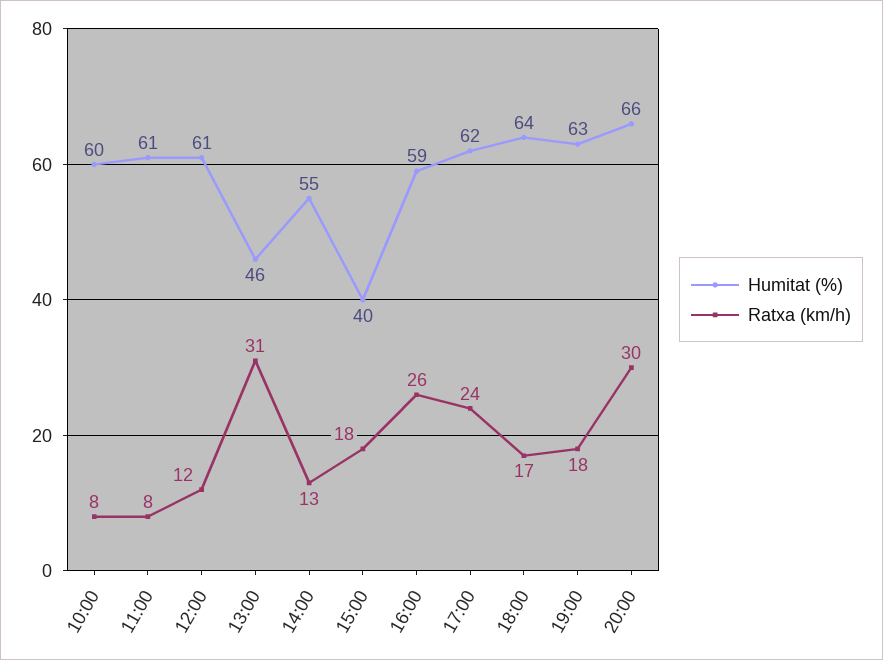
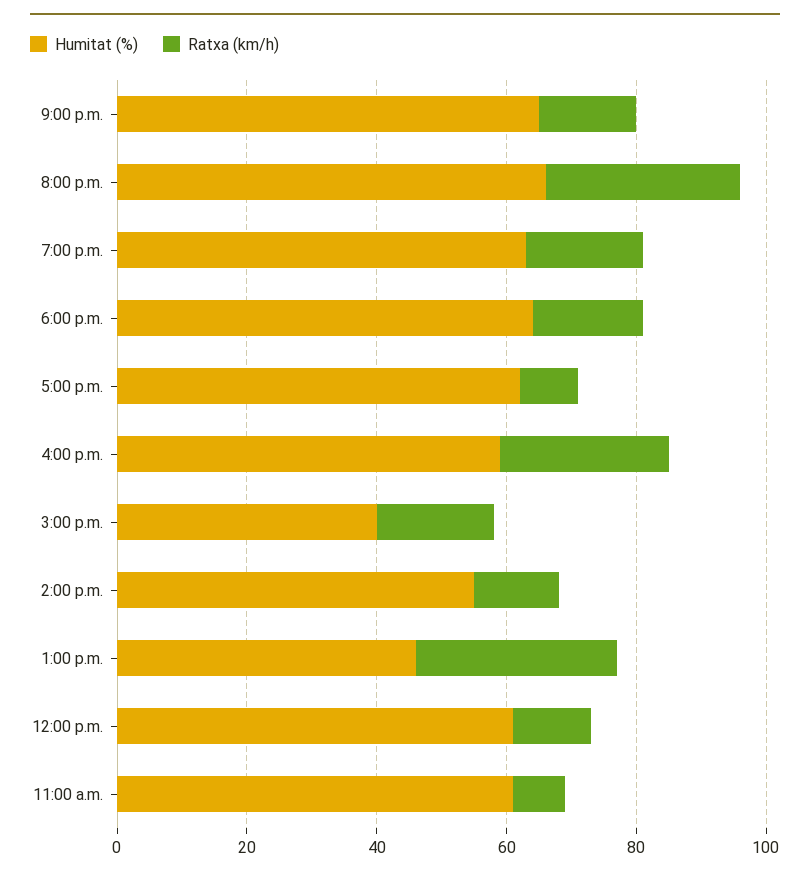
Humitat (%), 10:00: 60 -> none
Ratxa (km/h), 10:00: 8 -> none
Ratxa (km/h), 17:00: 24 -> 10
Humitat (%), 9:00 p.m.: none -> 65
Ratxa (km/h), 9:00 p.m.: none -> 15

